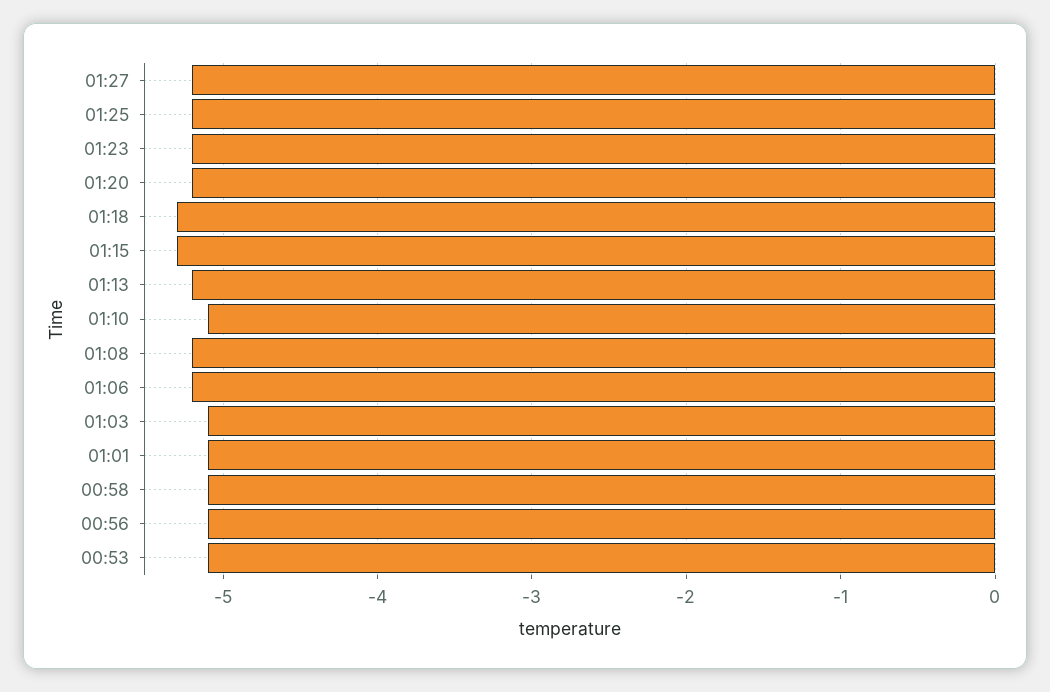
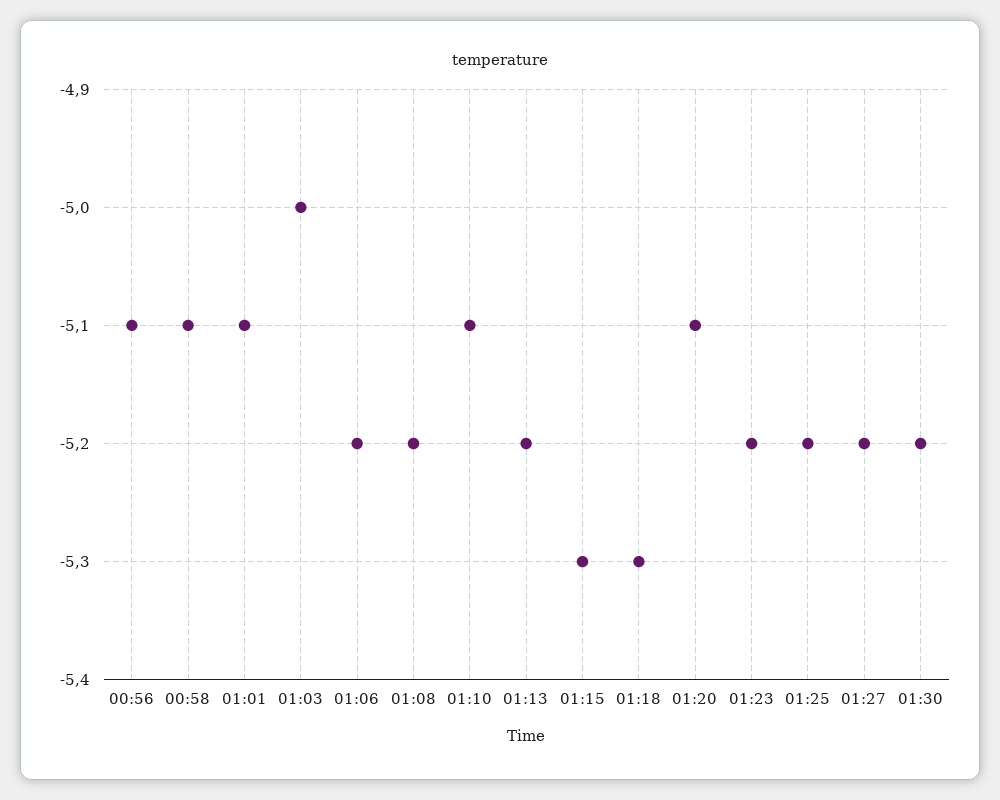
01:20: -5.2 -> -5.1
01:03: -5.1 -> -5
00:53: -5.1 -> none
01:30: none -> -5.2

